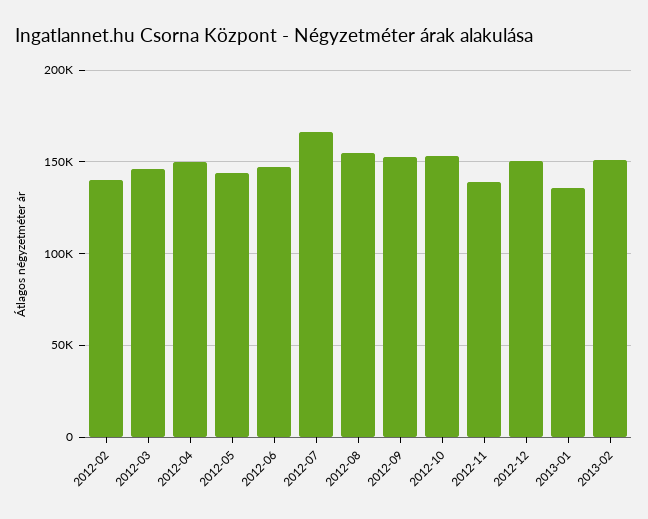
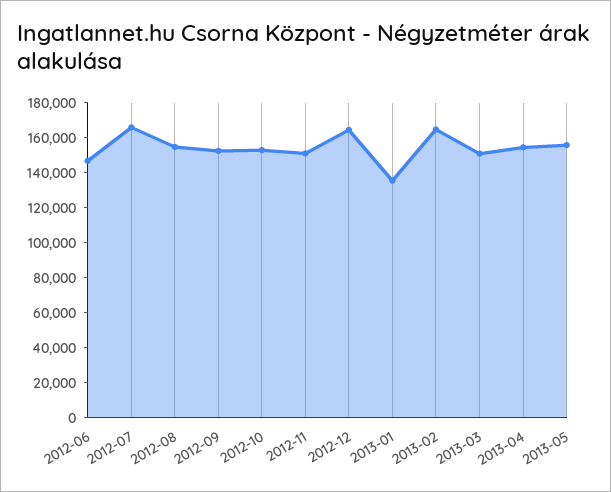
2012-02: 140000 -> none
2012-03: 145000 -> none
2012-04: 150000 -> none
2012-05: 145000 -> none
2012-11: 140000 -> 150000
2012-12: 150000 -> 165000
2013-02: 150000 -> 165000
2013-03: none -> 150000
2013-04: none -> 155000
2013-05: none -> 155000

